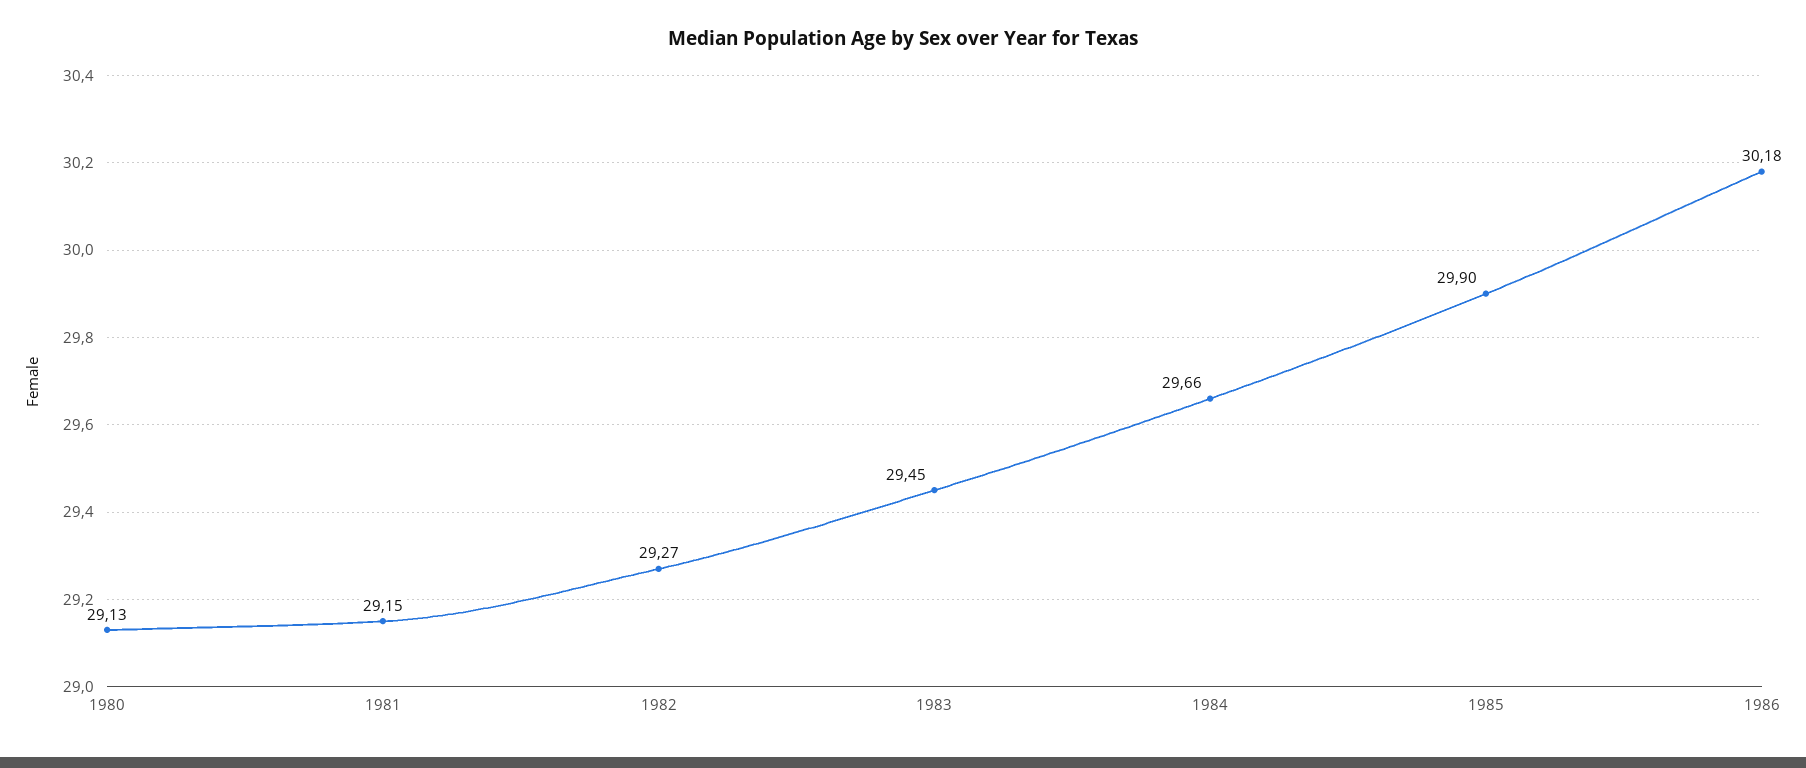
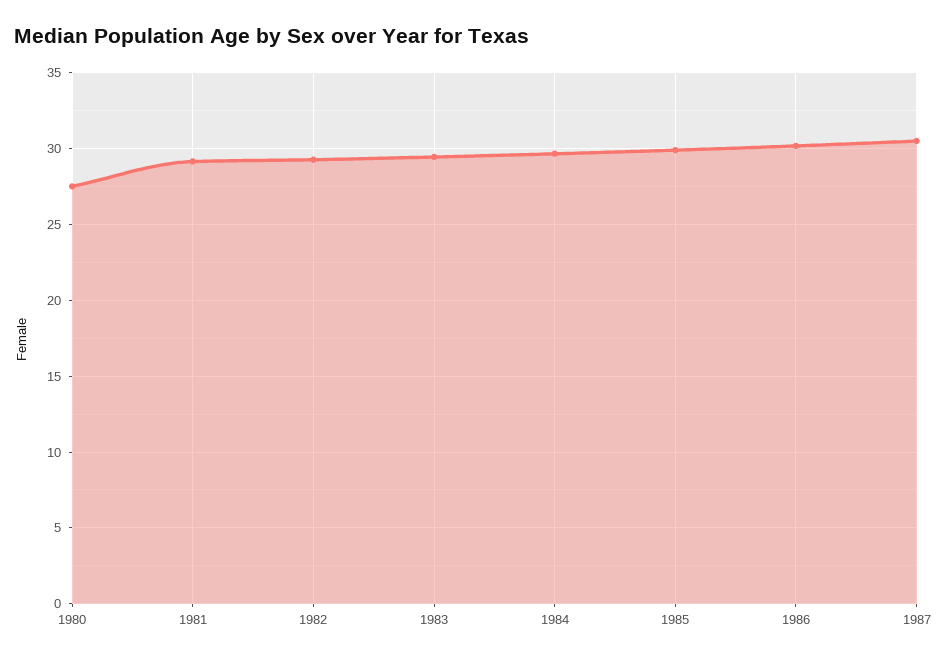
1980: 29.13 -> 27.5
1987: none -> 30.5

